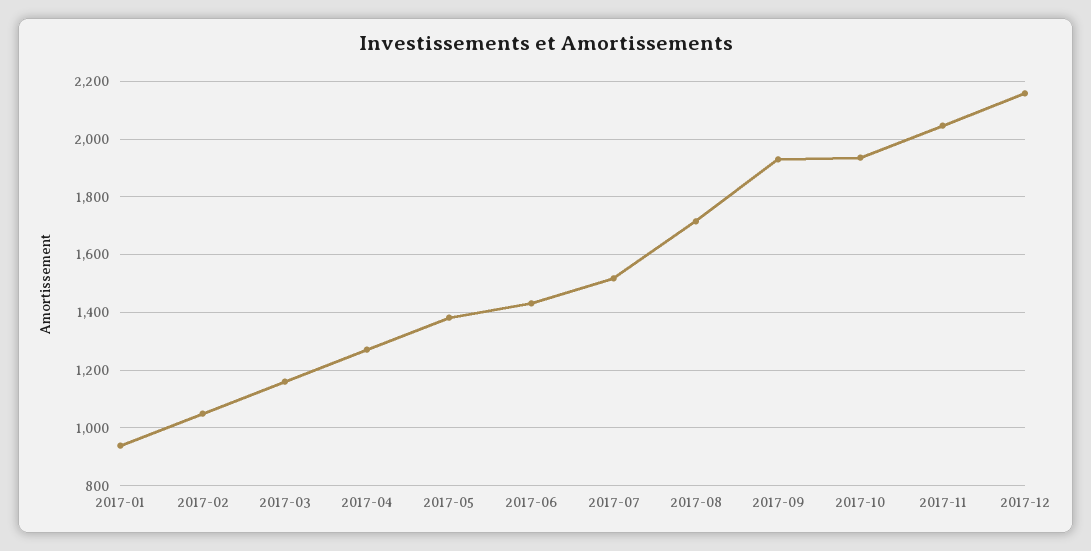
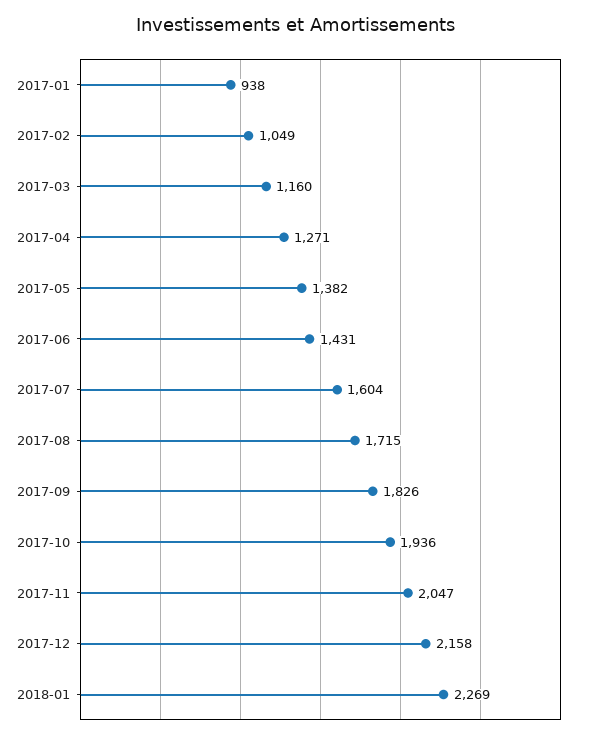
2017-07: 1525 -> 1604
2017-09: 1925 -> 1826
2018-01: none -> 2269

